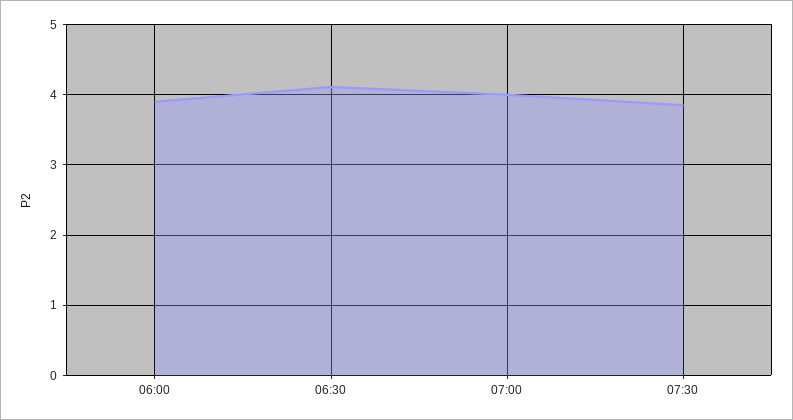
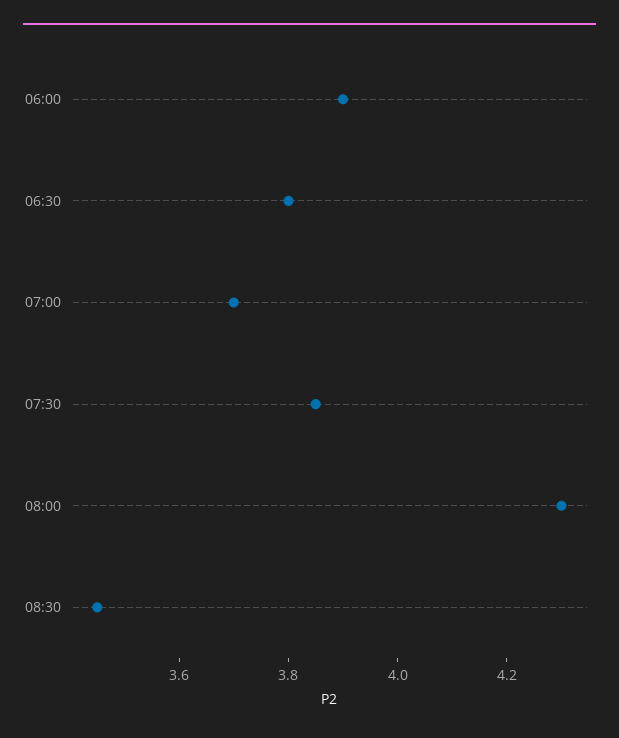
06:30: 4.1 -> 3.8
07:00: 4 -> 3.7
08:00: none -> 4.3
08:30: none -> 3.45

